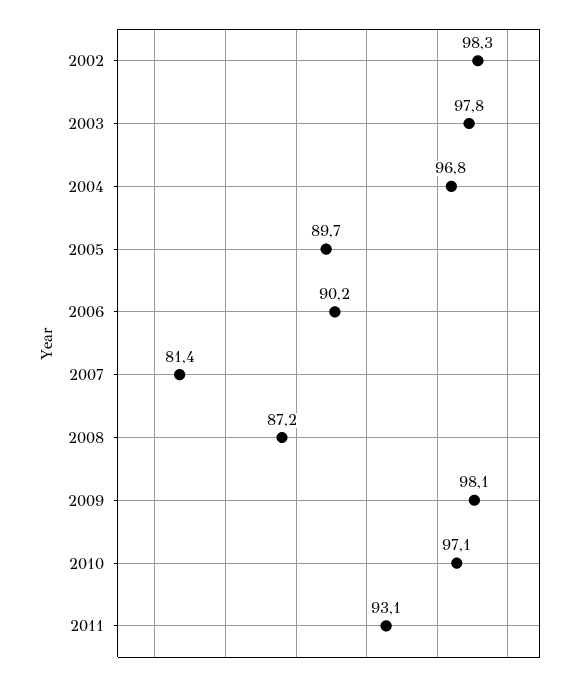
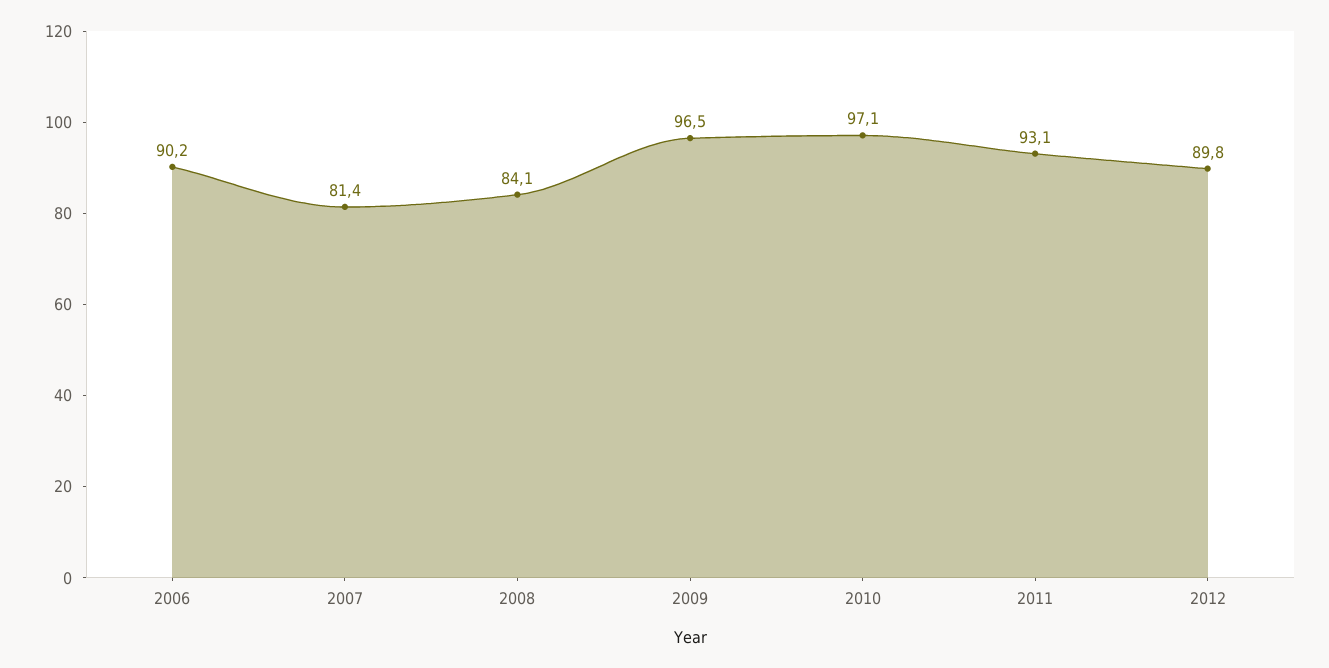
2002: 98.3 -> none
2003: 97.8 -> none
2004: 96.8 -> none
2005: 89.7 -> none
2008: 87.2 -> 84.1
2009: 98.1 -> 96.5
2012: none -> 89.8

